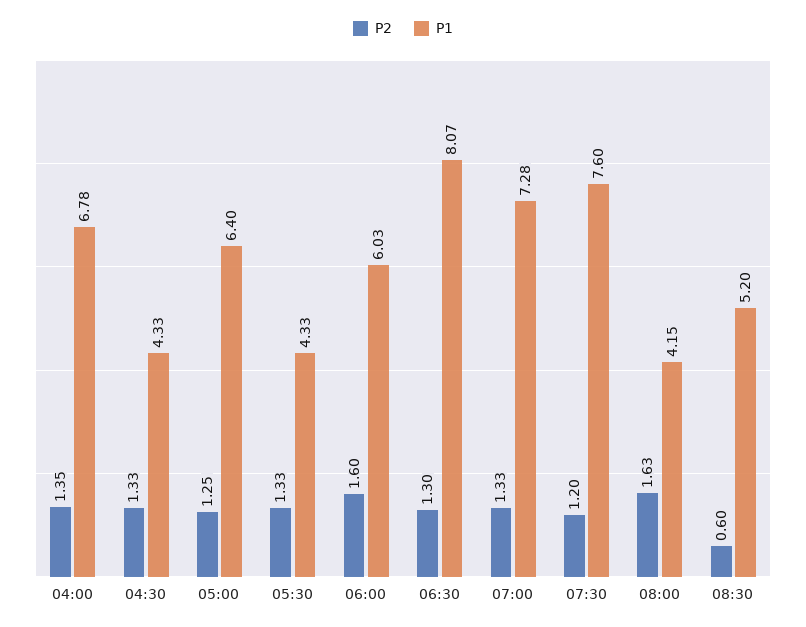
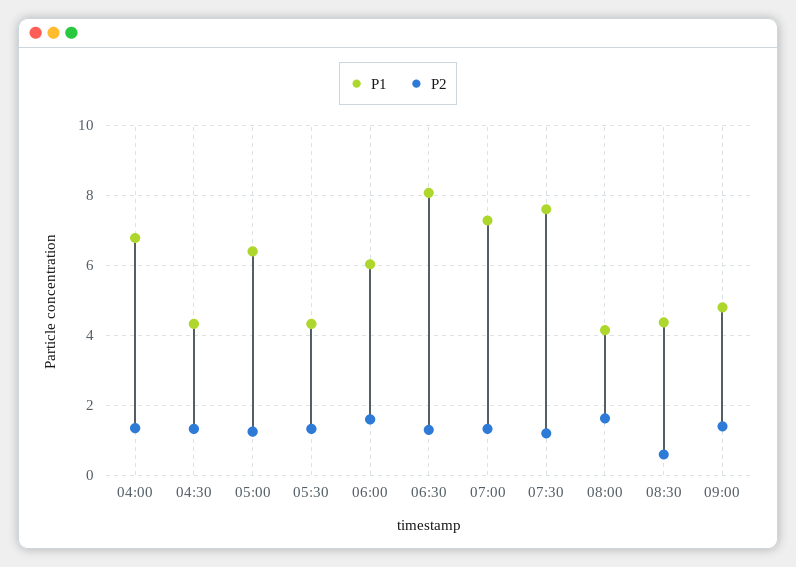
P1, 08:30: 5.2 -> 4.4
P1, 09:00: none -> 4.8
P2, 09:00: none -> 1.4

